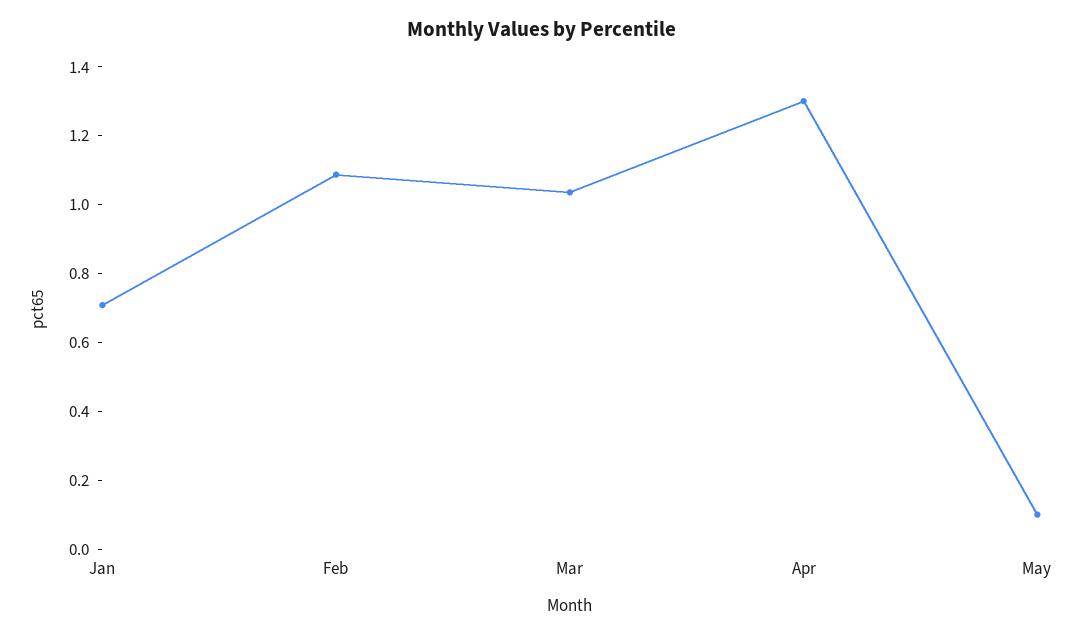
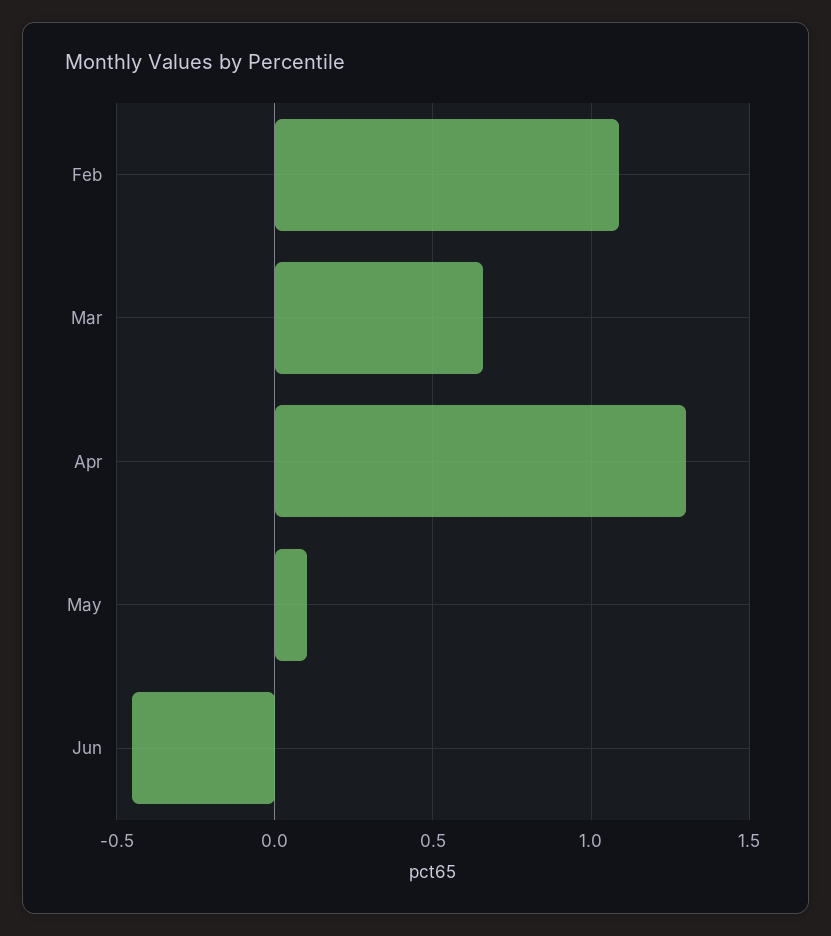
Jan: 0.7 -> none
Mar: 1.05 -> 0.65
Jun: none -> -0.45

